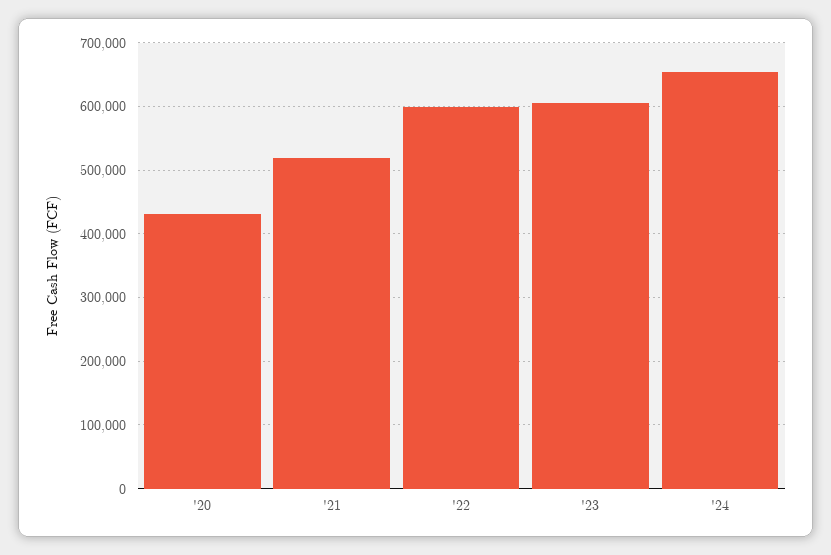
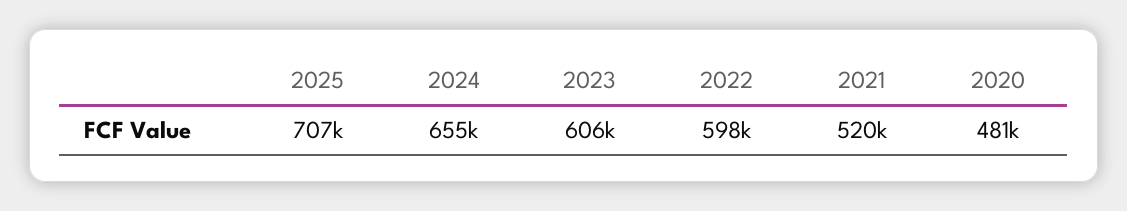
'20: 430000 -> 481000
2025: none -> 707000

